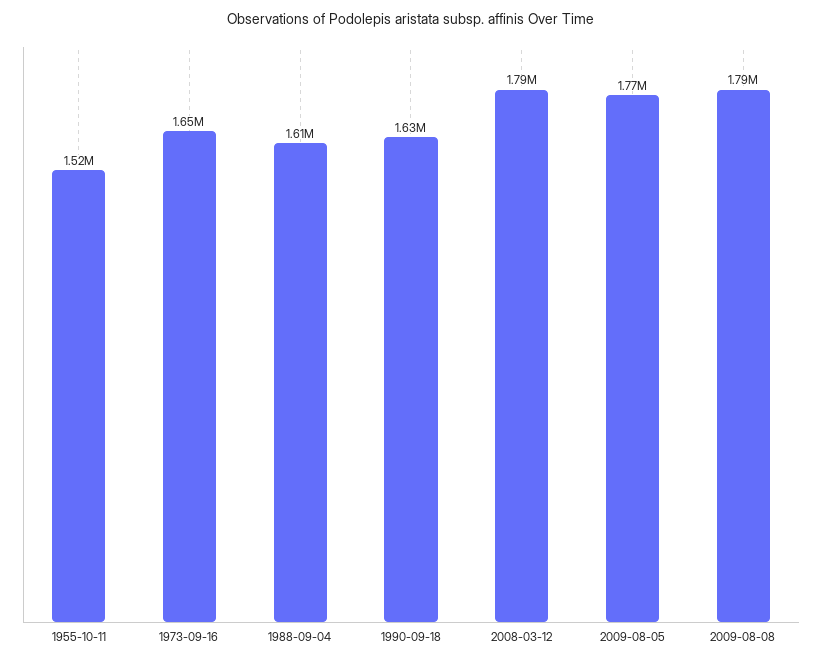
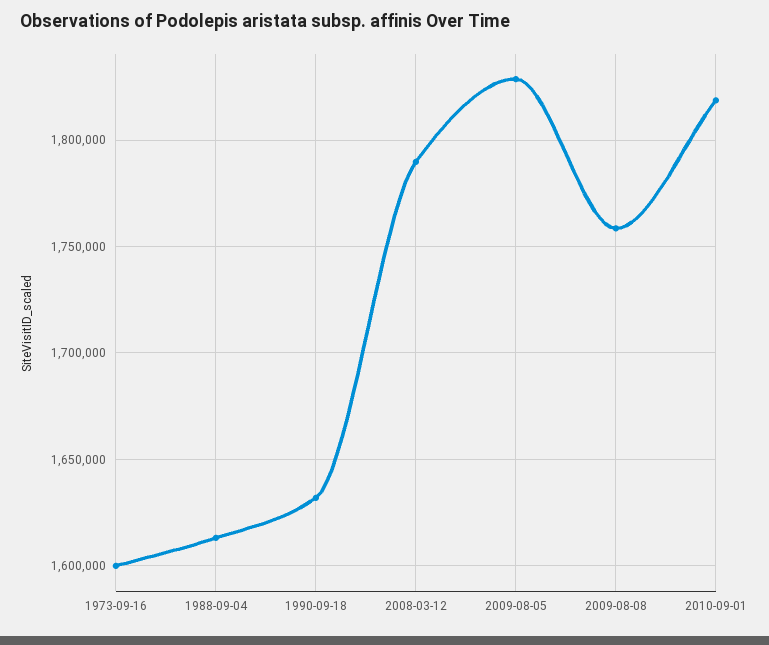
1955-10-11: 1520000 -> none
1973-09-16: 1650000 -> 1600000
2009-08-05: 1770000 -> 1830000
2009-08-08: 1790000 -> 1760000
2010-09-01: none -> 1820000

